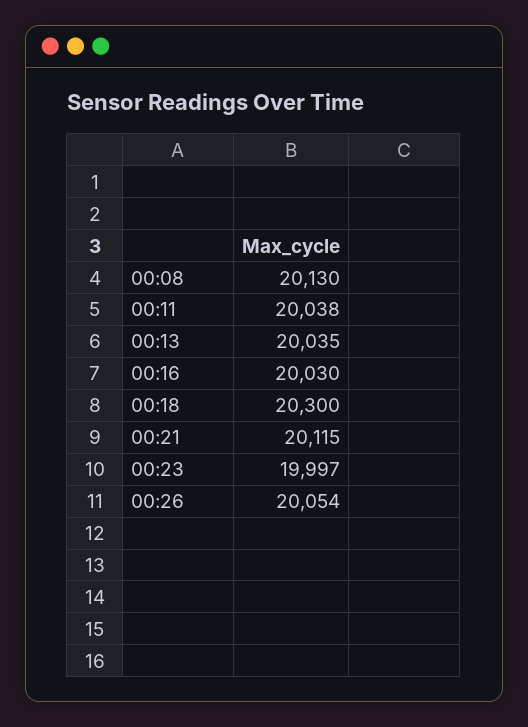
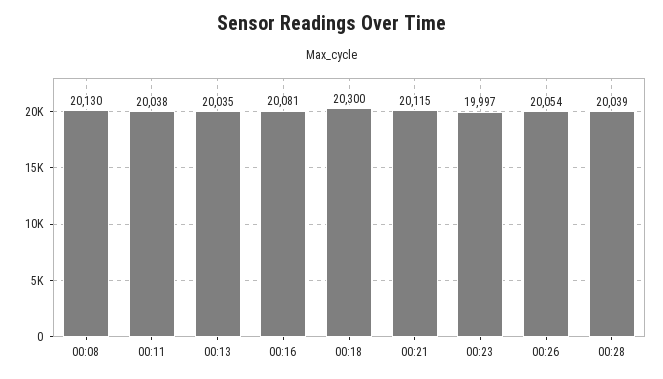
00:16: 20030 -> 20081
00:28: none -> 20039

